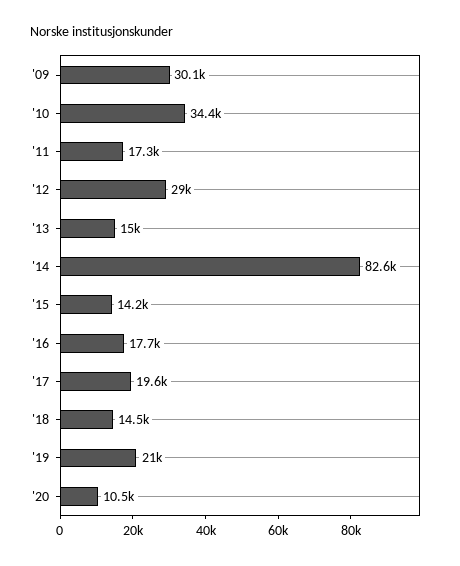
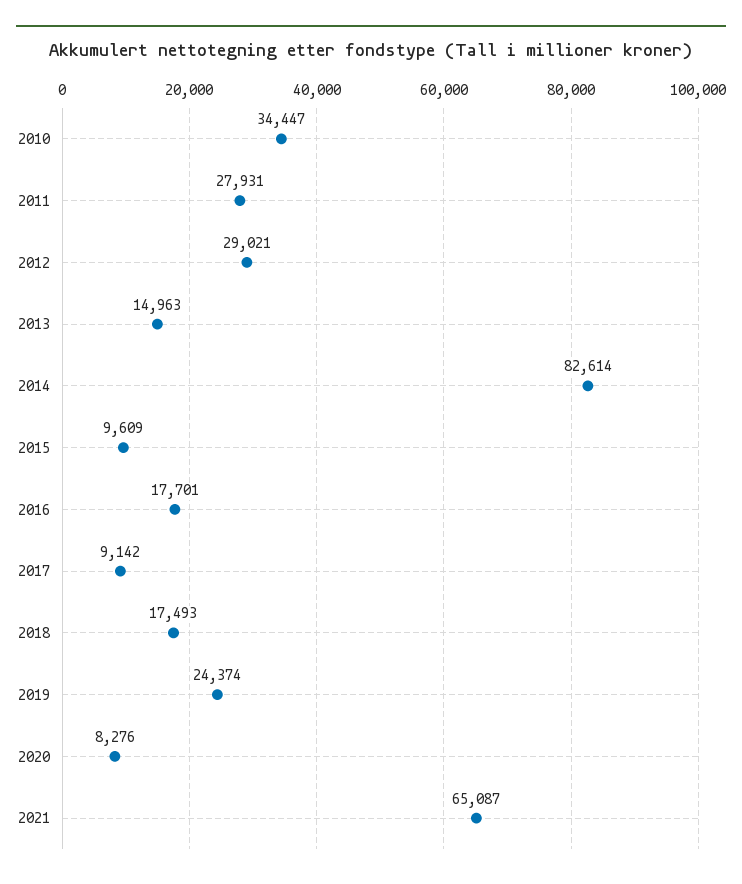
'09: 30100 -> none
'11: 17300 -> 27931
'15: 14200 -> 9609
'17: 19600 -> 9142
'18: 14500 -> 17493
'19: 21000 -> 24374
'20: 10500 -> 8276
2021: none -> 65087

